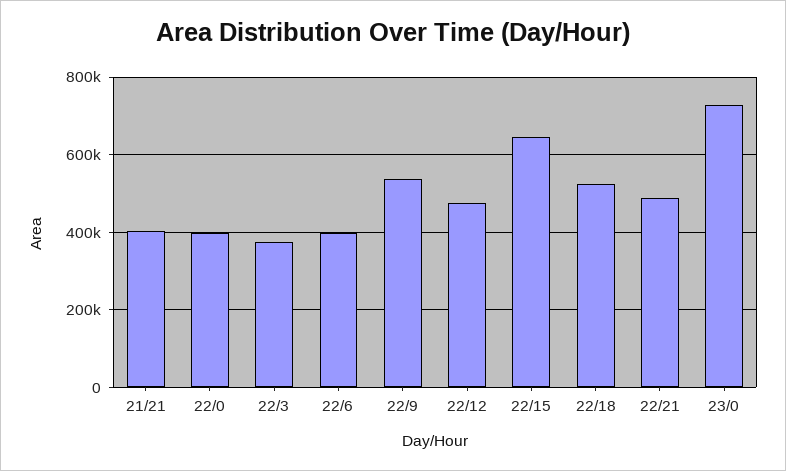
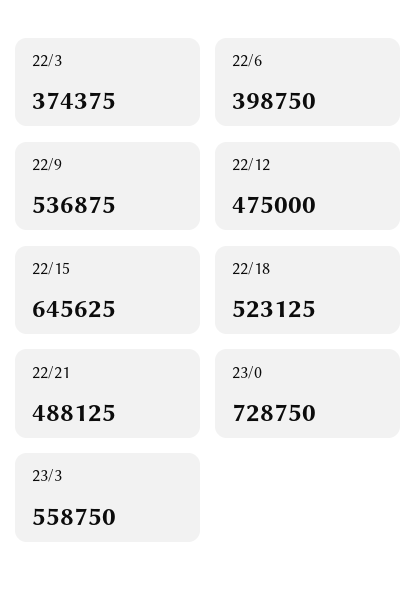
21/21: 400000 -> none
22/0: 400000 -> none
23/3: none -> 558750

